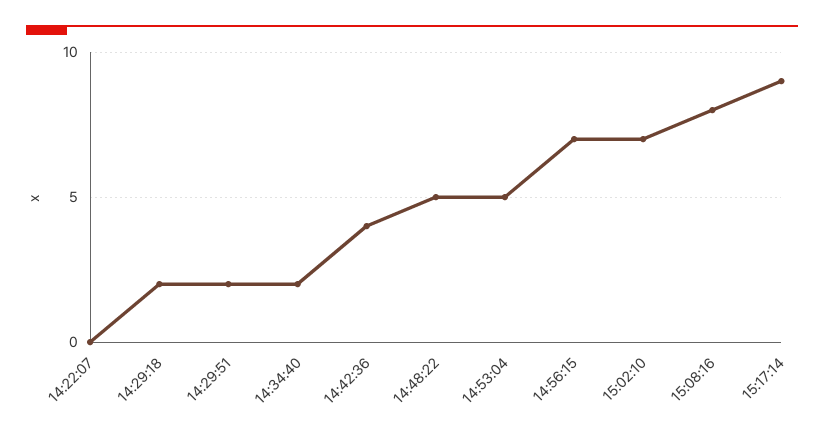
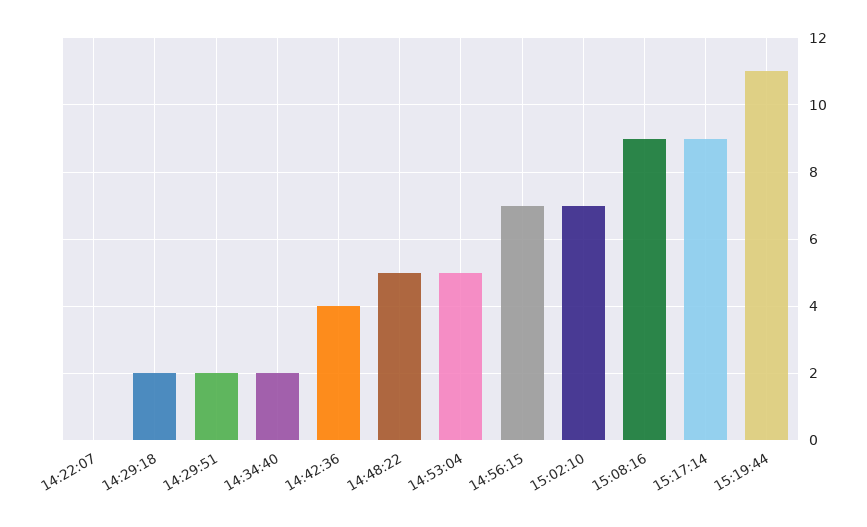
15:08:16: 8 -> 9
15:19:44: none -> 11

